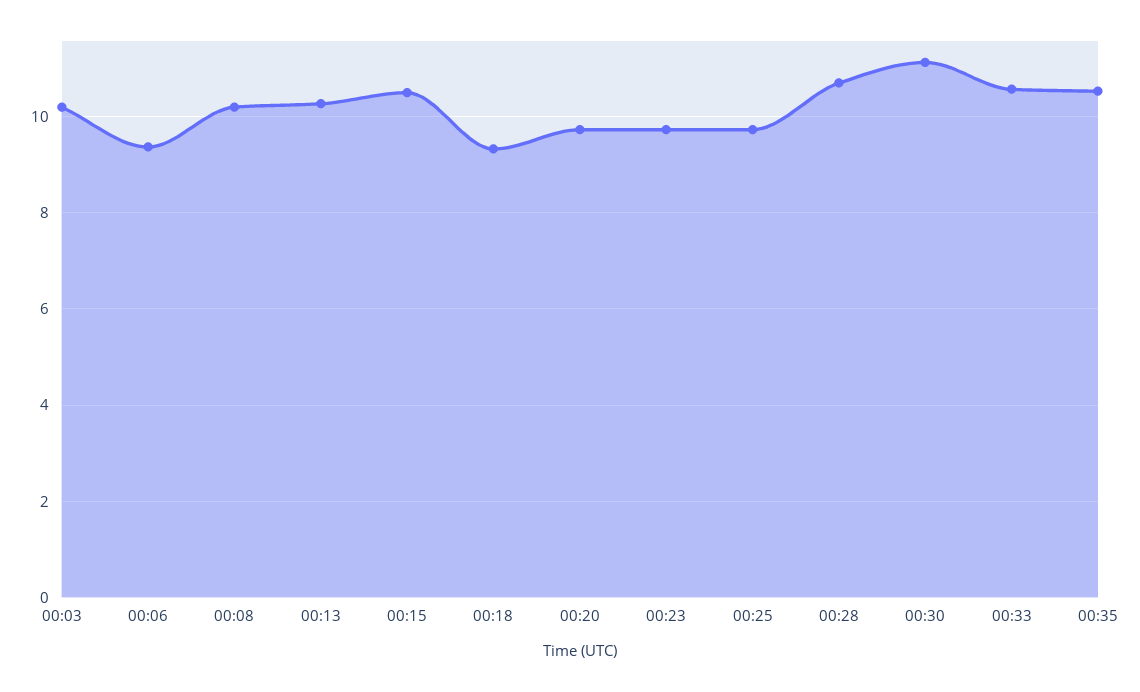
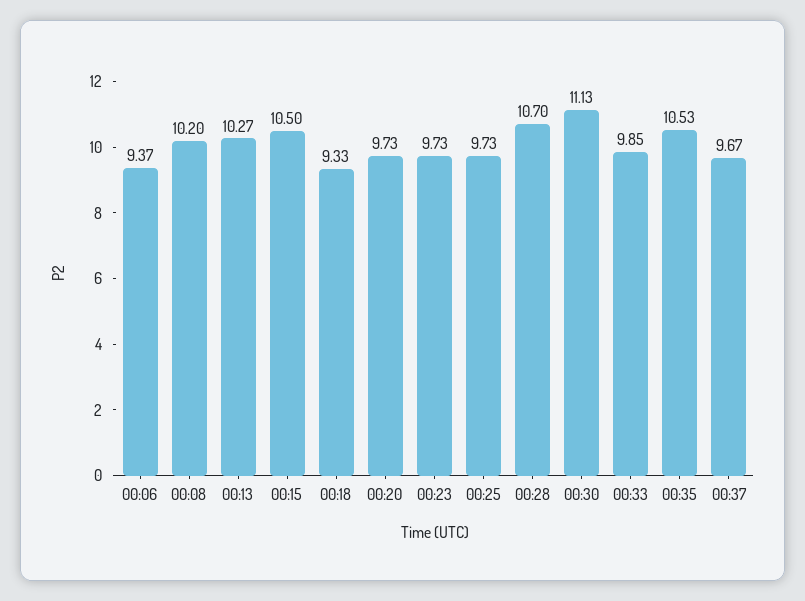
00:03: 10.2 -> none
00:33: 10.6 -> 9.85
00:37: none -> 9.67

